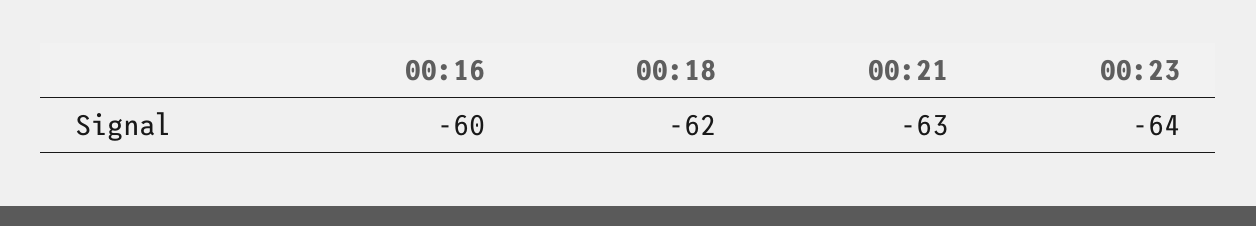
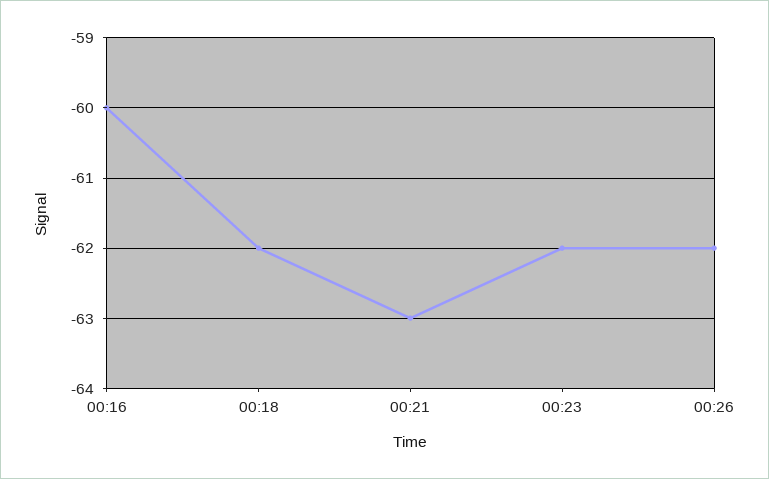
00:23: -64 -> -62
00:26: none -> -62

